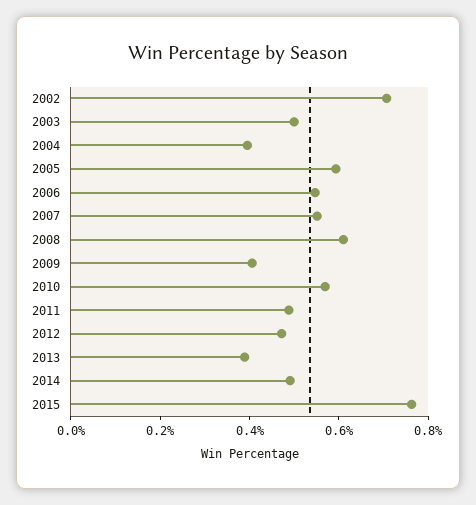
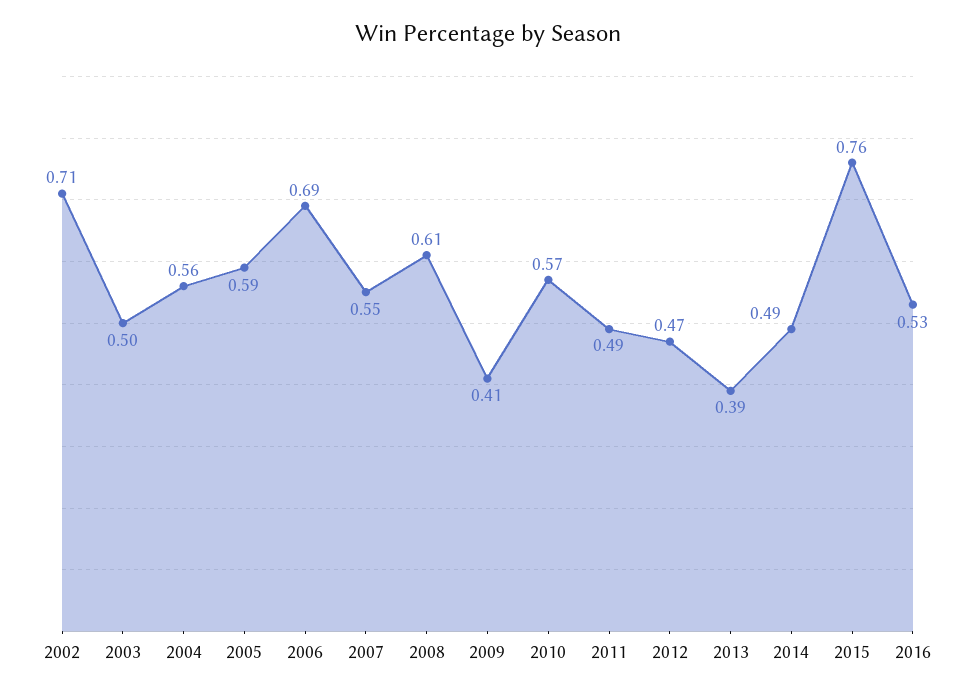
2004: 0.4 -> 0.56
2006: 0.55 -> 0.69
2016: none -> 0.53

